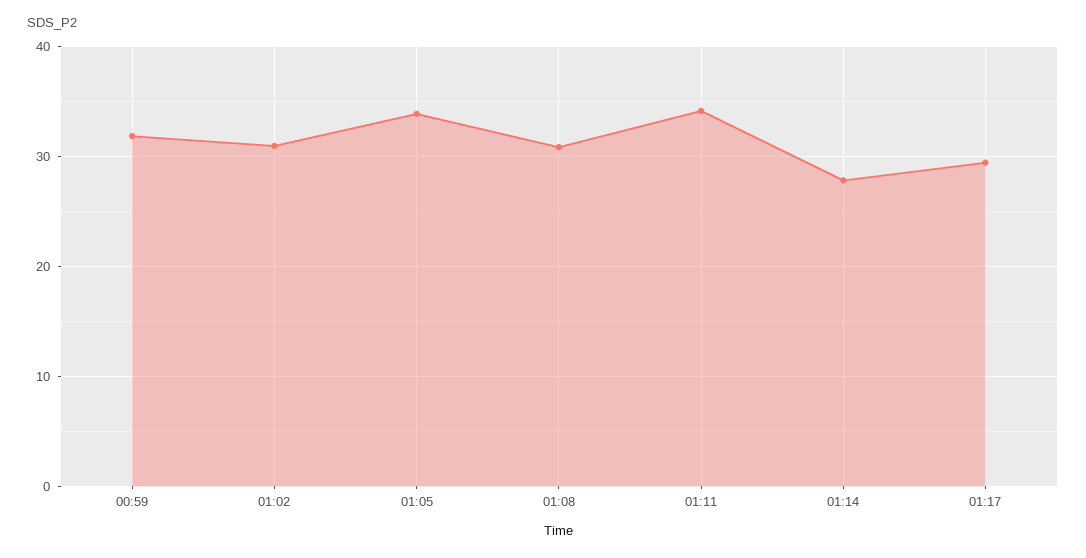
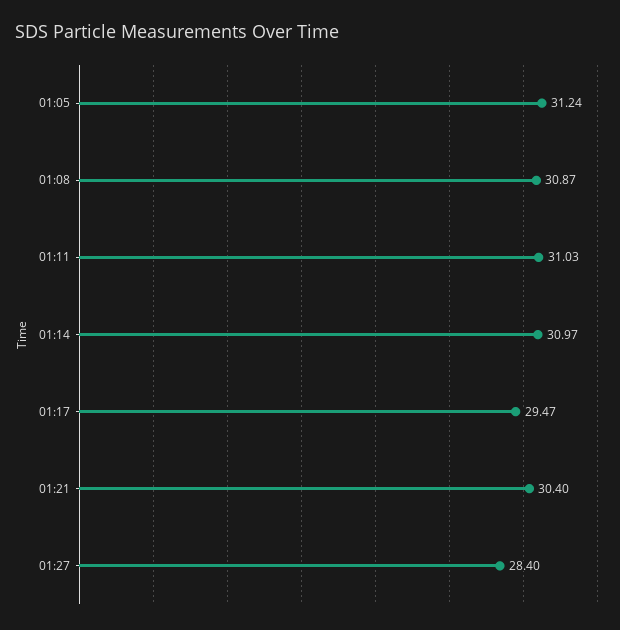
00:59: 32 -> none
01:02: 31 -> none
01:05: 34 -> 31.24
01:11: 34 -> 31.03
01:14: 28 -> 30.97
01:21: none -> 30.4
01:27: none -> 28.4

